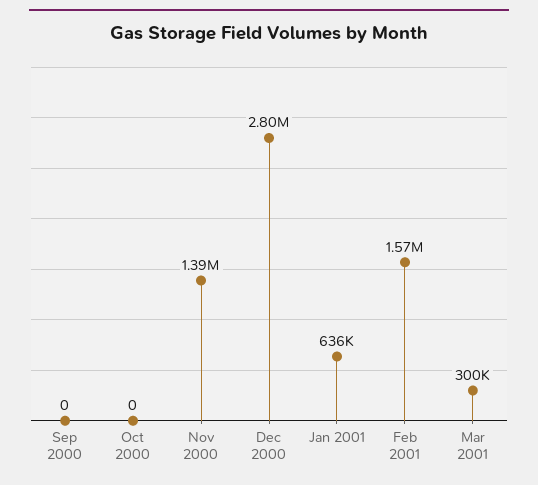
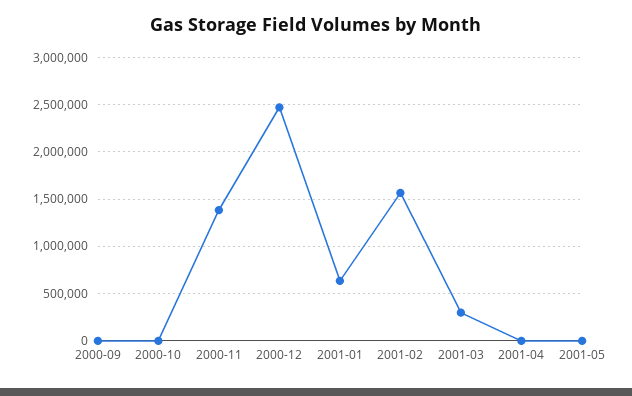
Dec 2000: 2800000 -> 2500000
2001-04: none -> 0
2001-05: none -> 0

